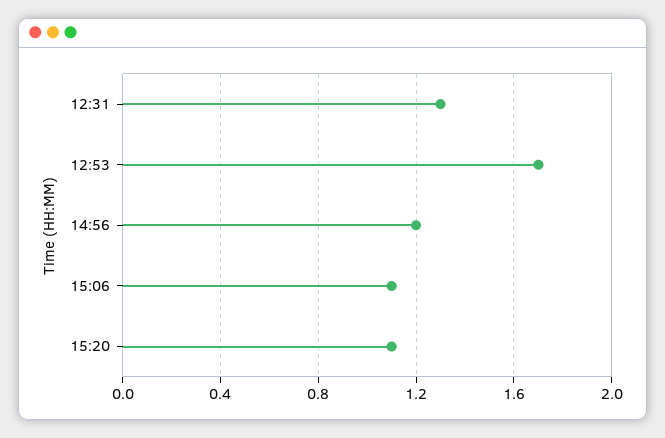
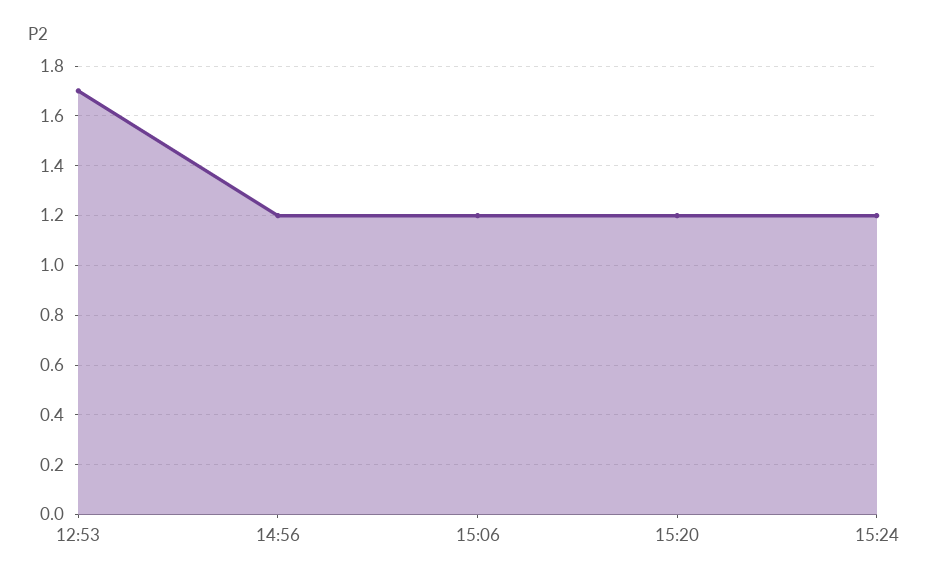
12:31: 1.3 -> none
15:06: 1.1 -> 1.2
15:20: 1.1 -> 1.2
15:24: none -> 1.2

